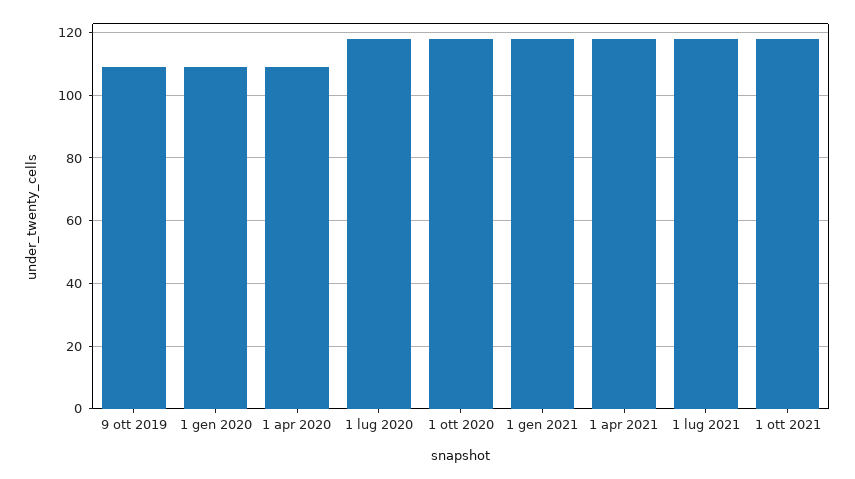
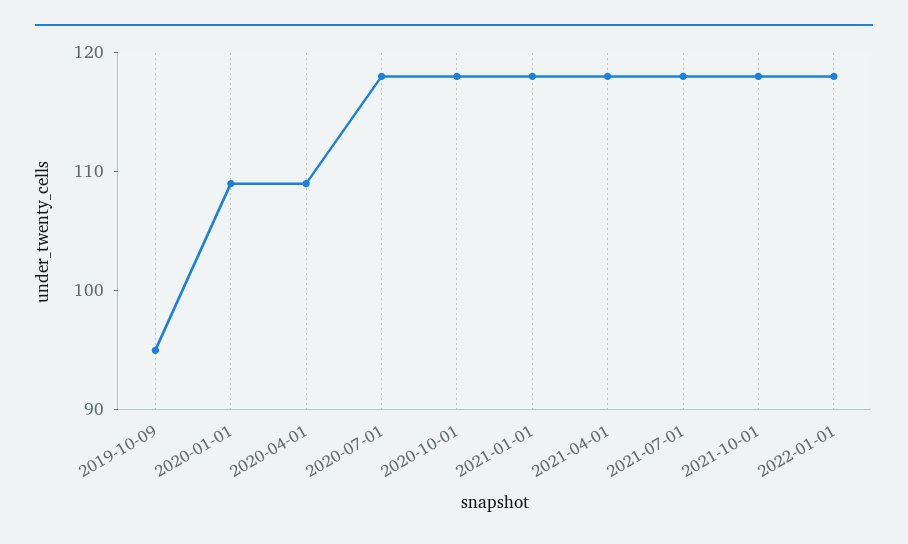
9 ott 2019: 110 -> 95
2022-01-01: none -> 118

